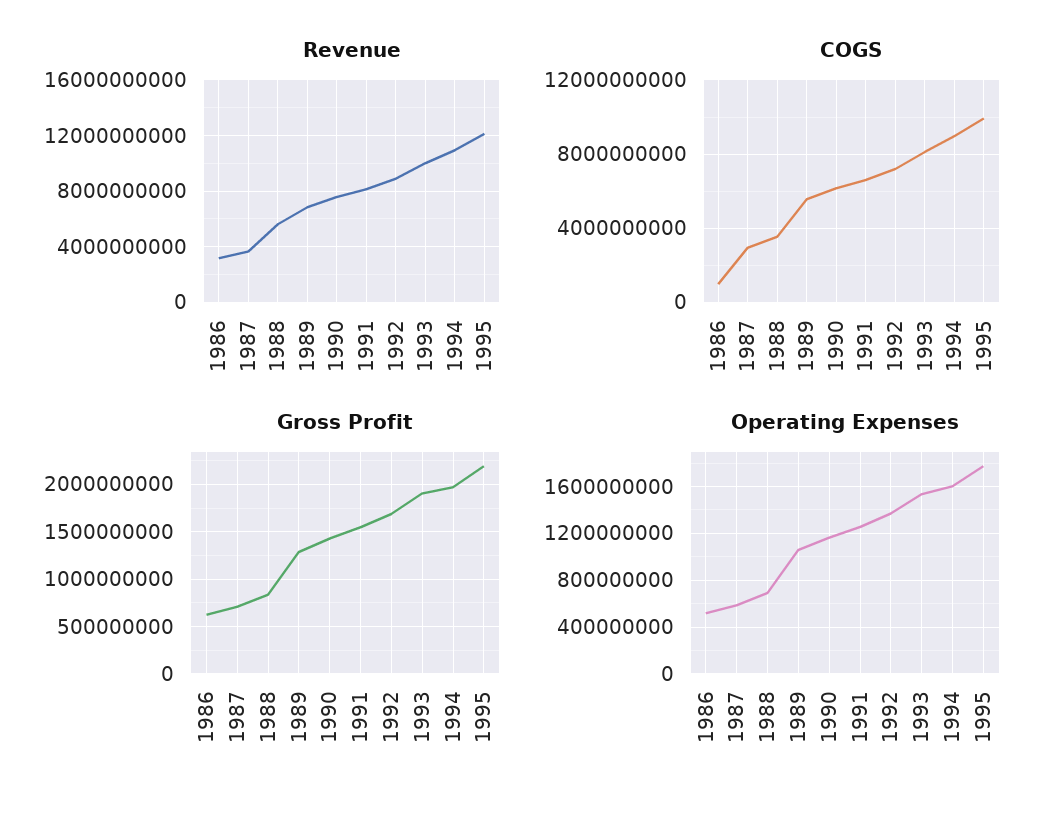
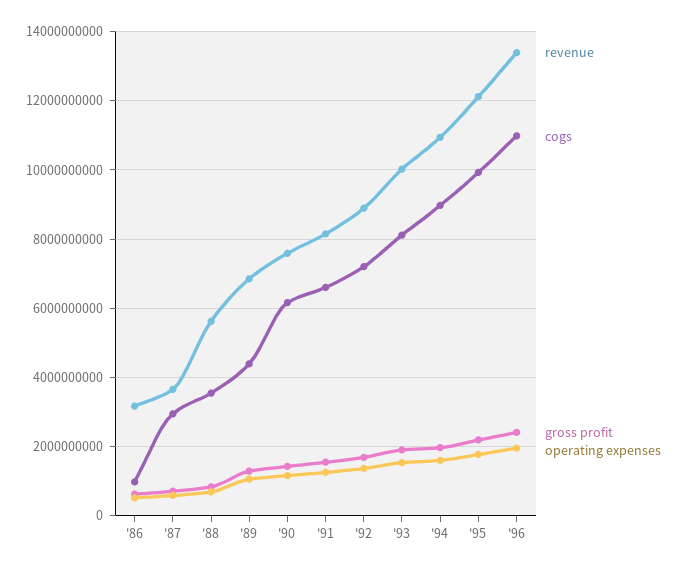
COGS, 1989: 5500000000 -> 4400000000
Revenue, '96: none -> 13400000000
COGS, '96: none -> 11000000000
Gross Profit, '96: none -> 2400000000
Operating Expenses, '96: none -> 2000000000

